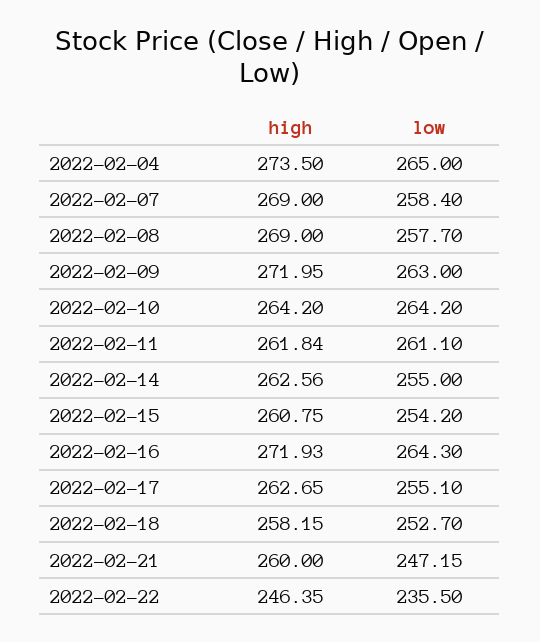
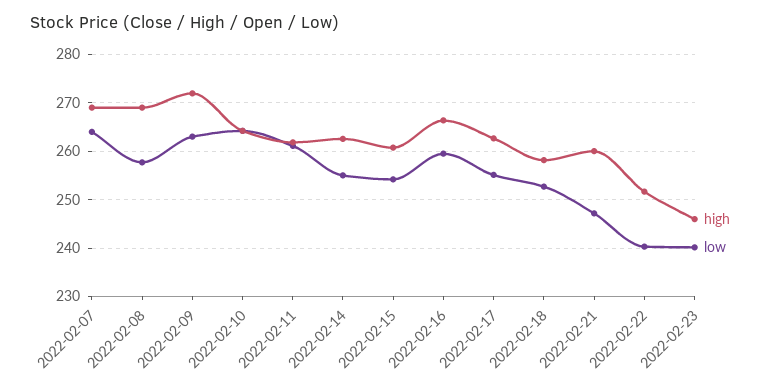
high, 2022-02-04: 273.5 -> none
low, 2022-02-04: 265 -> none
low, 2022-02-07: 258.4 -> 264
high, 2022-02-16: 271.93 -> 266
low, 2022-02-16: 264.3 -> 260
high, 2022-02-22: 246.35 -> 252
low, 2022-02-22: 235.5 -> 240
high, 2022-02-23: none -> 246
low, 2022-02-23: none -> 240

